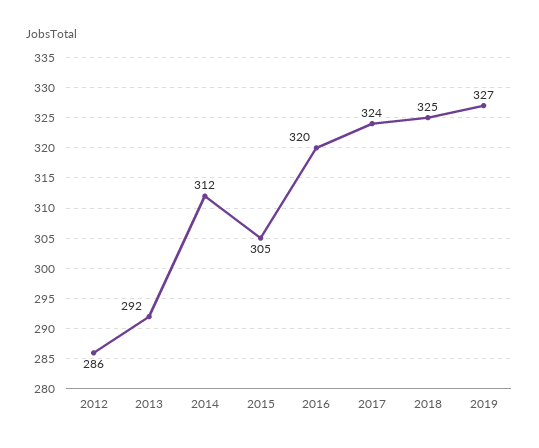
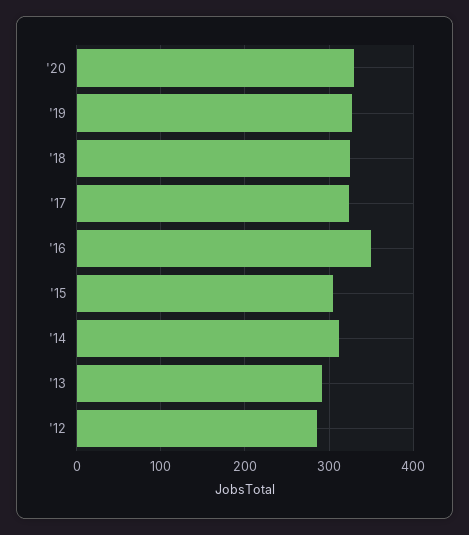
2016: 320 -> 350
'20: none -> 330

